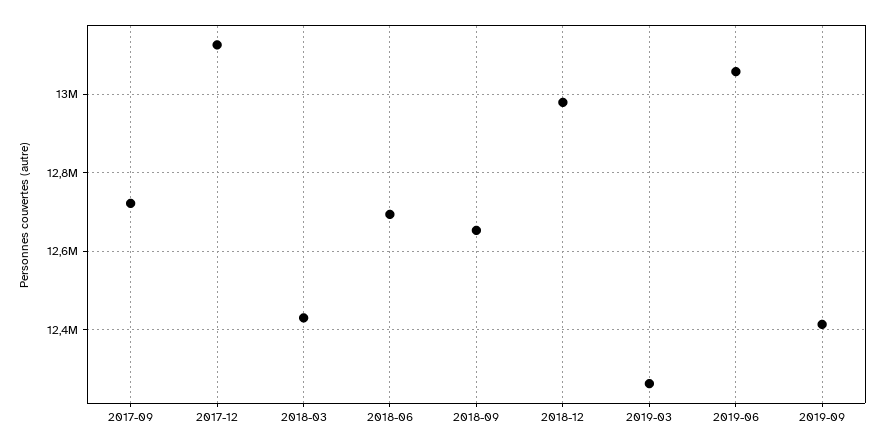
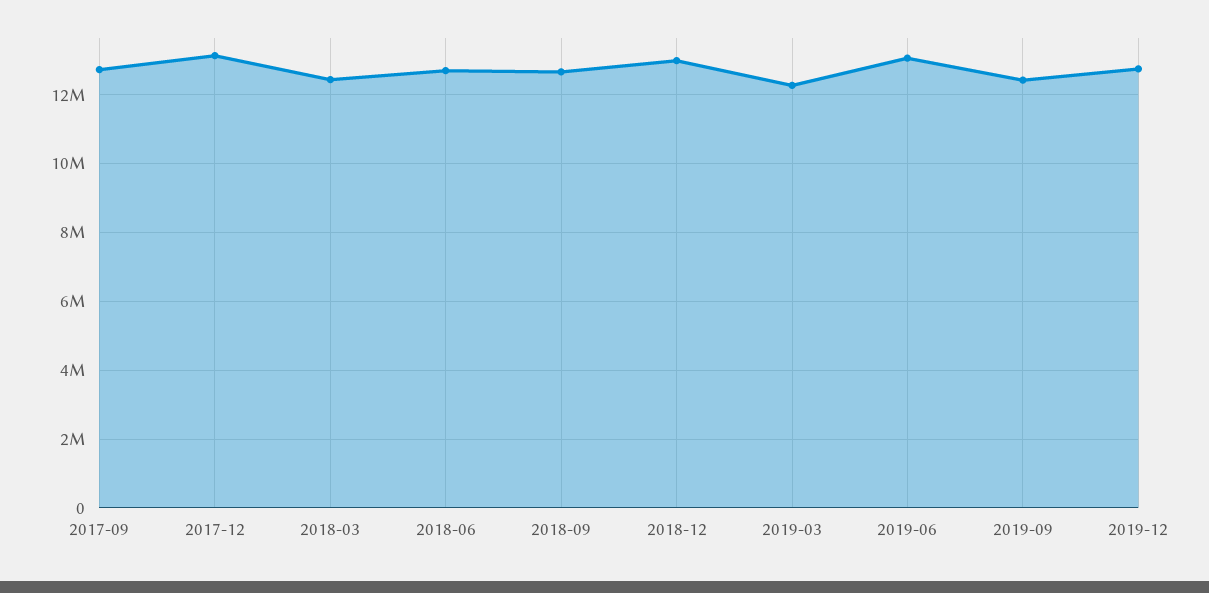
2019-12: none -> 12800000

